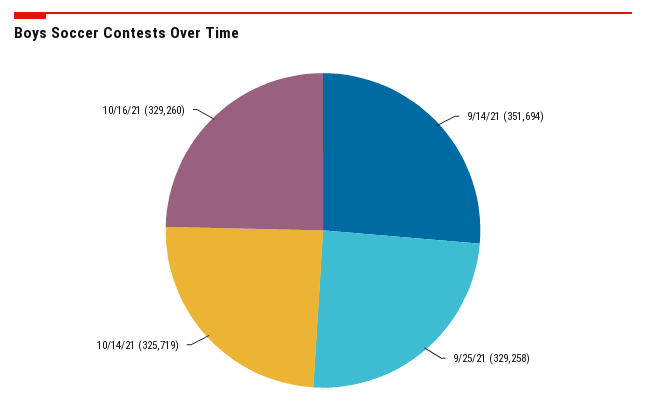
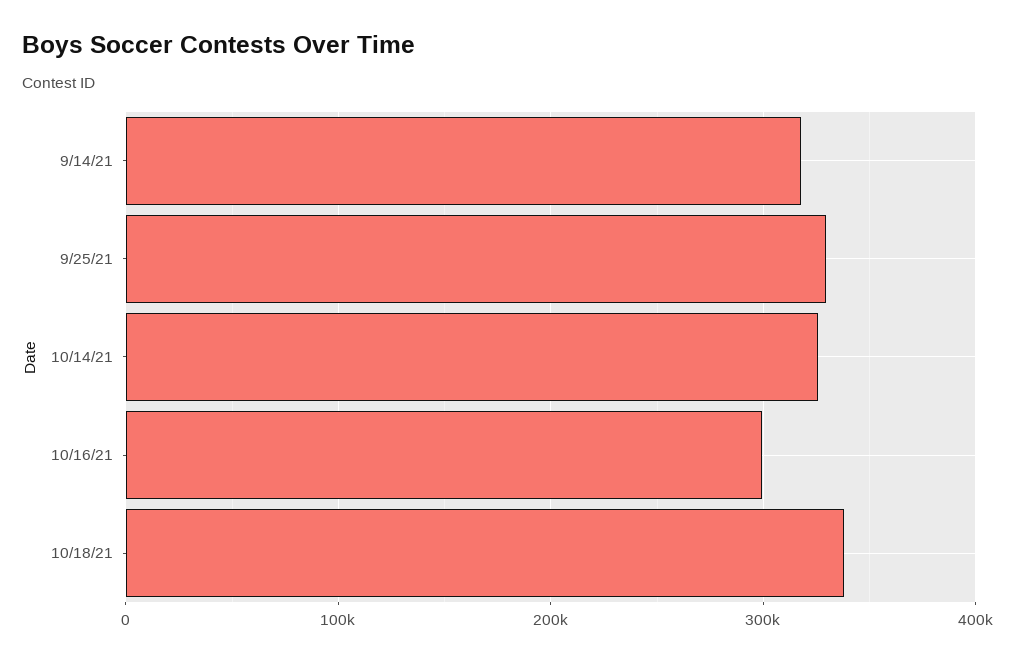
9/14/21: 351694 -> 320000
10/16/21: 329260 -> 300000
10/18/21: none -> 340000

